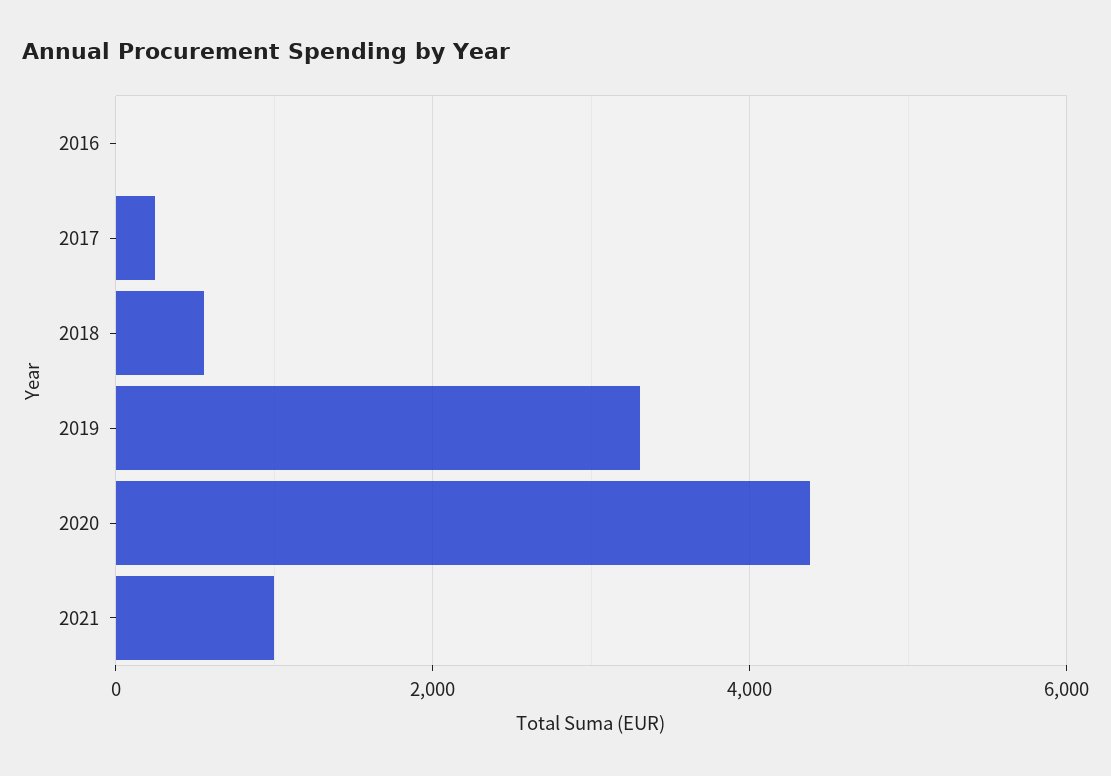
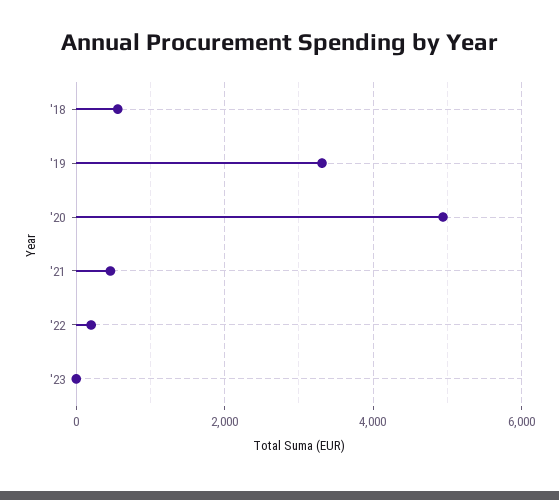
2016: 0 -> none
2017: 200 -> none
2020: 4400 -> 5000
2021: 1000 -> 400
'22: none -> 200
'23: none -> 0

